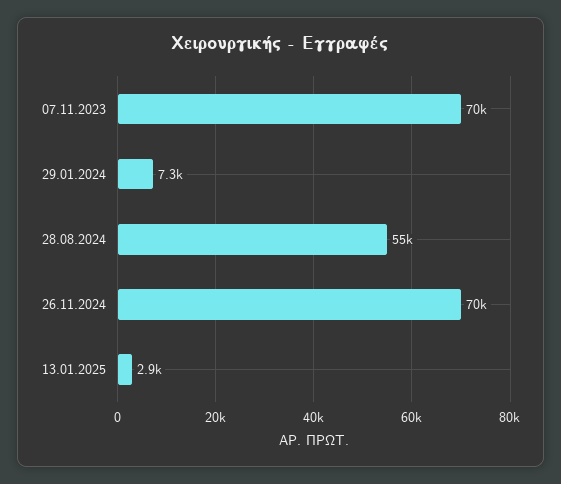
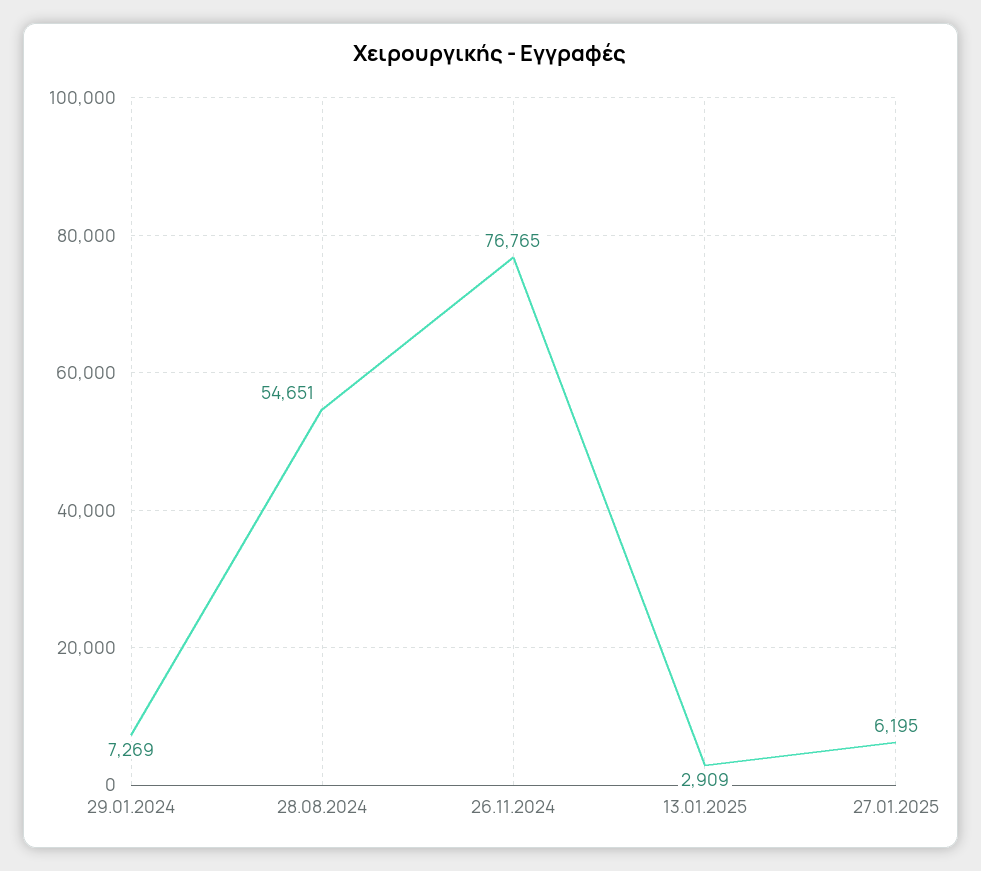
07.11.2023: 70000 -> none
26.11.2024: 70000 -> 76765
27.01.2025: none -> 6195

